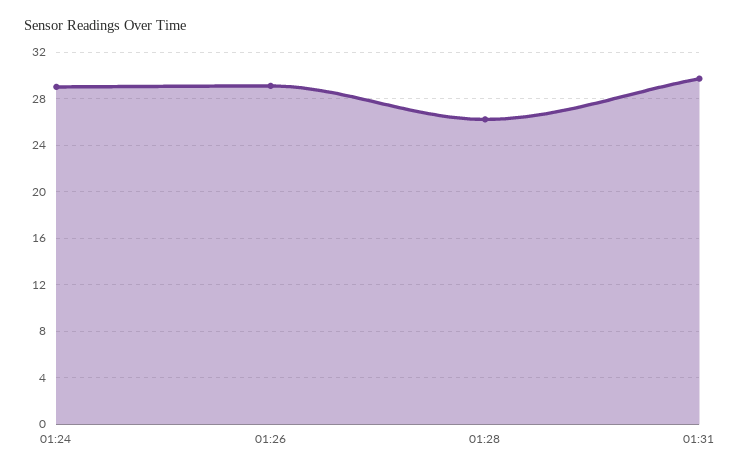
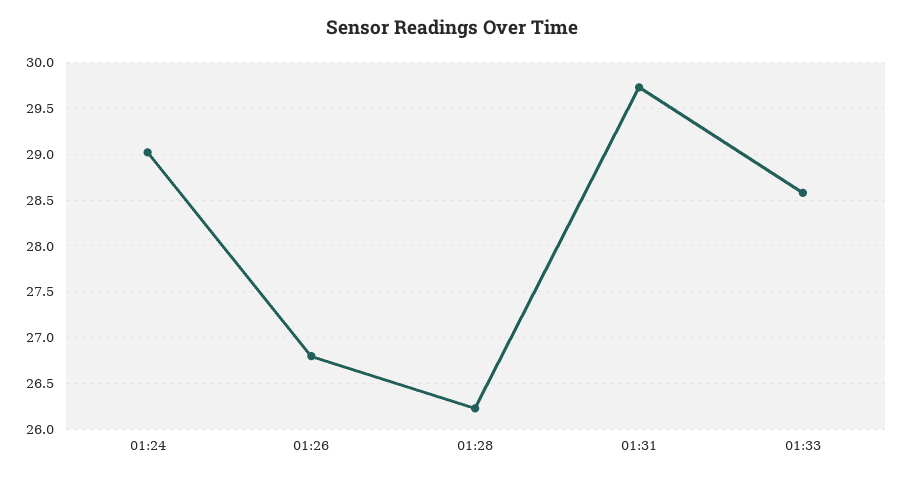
01:26: 29 -> 26.8
01:33: none -> 28.6

